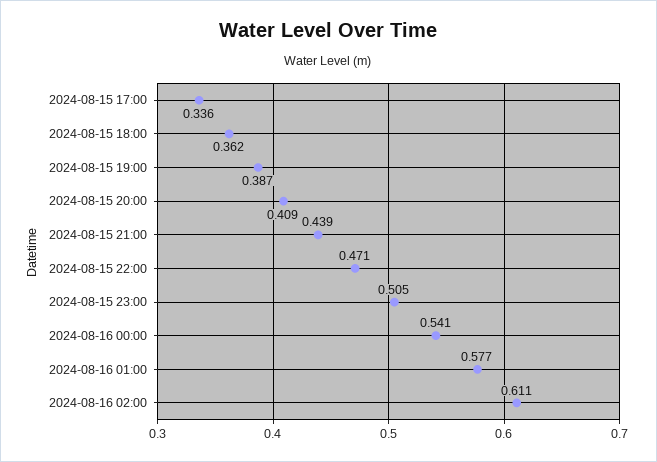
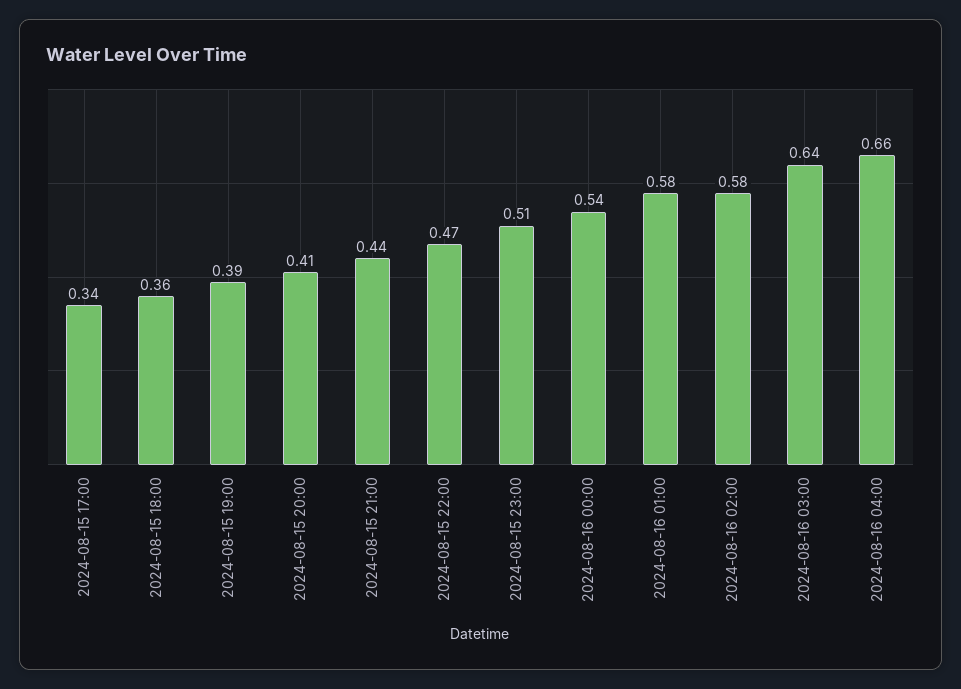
2024-08-16 02:00: 0.611 -> 0.58
2024-08-16 03:00: none -> 0.64
2024-08-16 04:00: none -> 0.66

